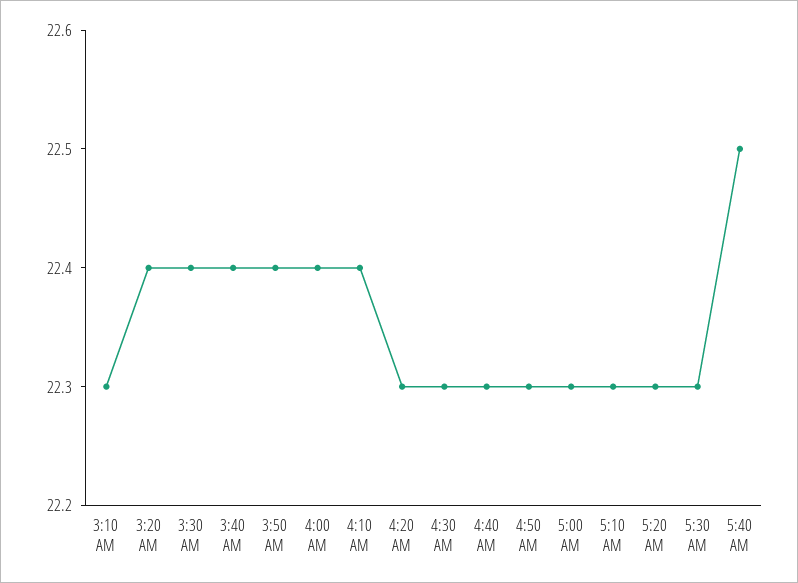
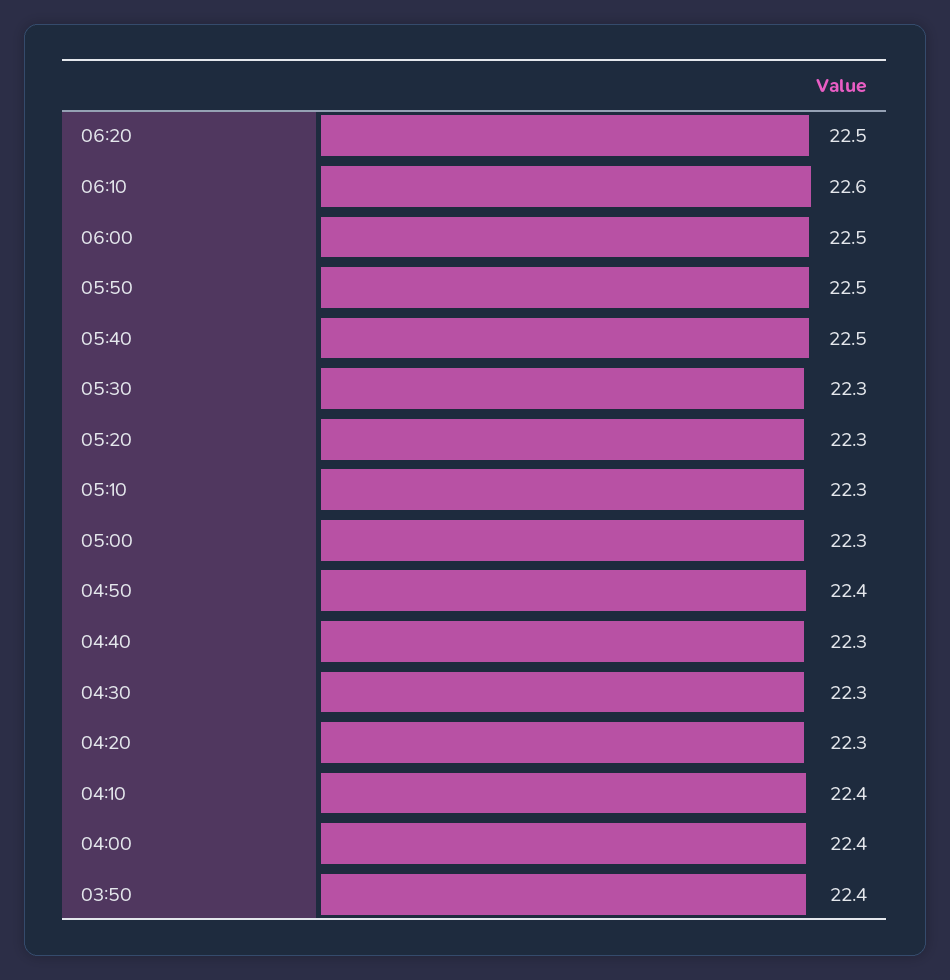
3:10 AM: 22.3 -> none
3:20 AM: 22.4 -> none
3:30 AM: 22.4 -> none
3:40 AM: 22.4 -> none
4:50 AM: 22.3 -> 22.4
06:20: none -> 22.5
06:10: none -> 22.6
06:00: none -> 22.5
05:50: none -> 22.5

